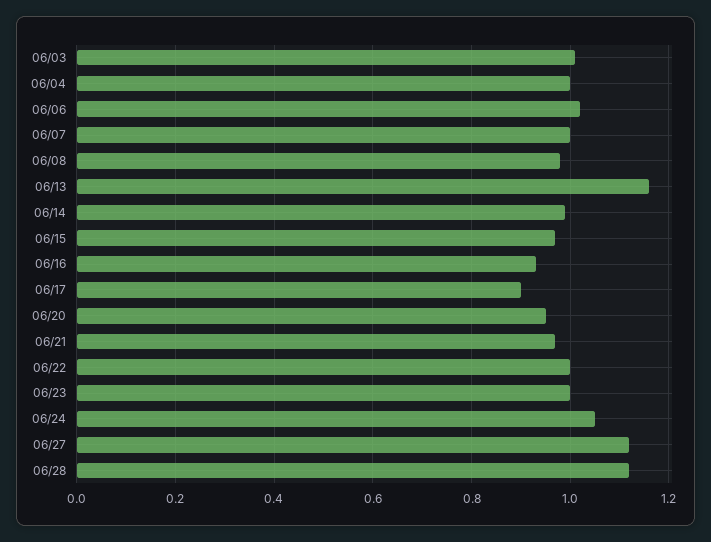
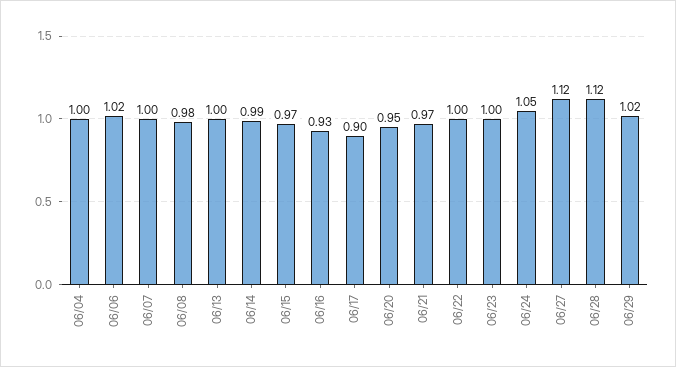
06/03: 1 -> none
06/13: 1.15 -> 1
06/29: none -> 1.02

